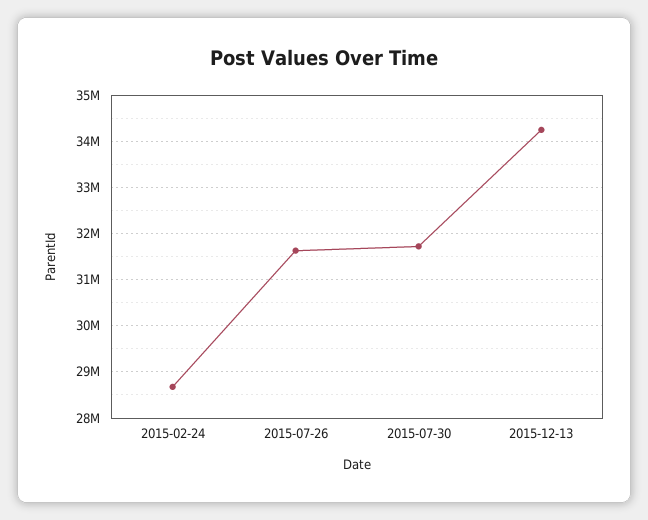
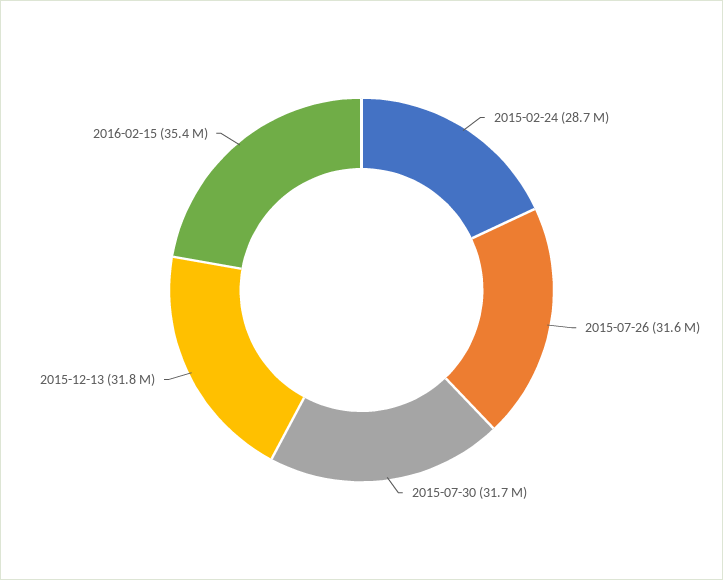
2015-12-13: 34200000 -> 31800000
2016-02-15: none -> 35400000

